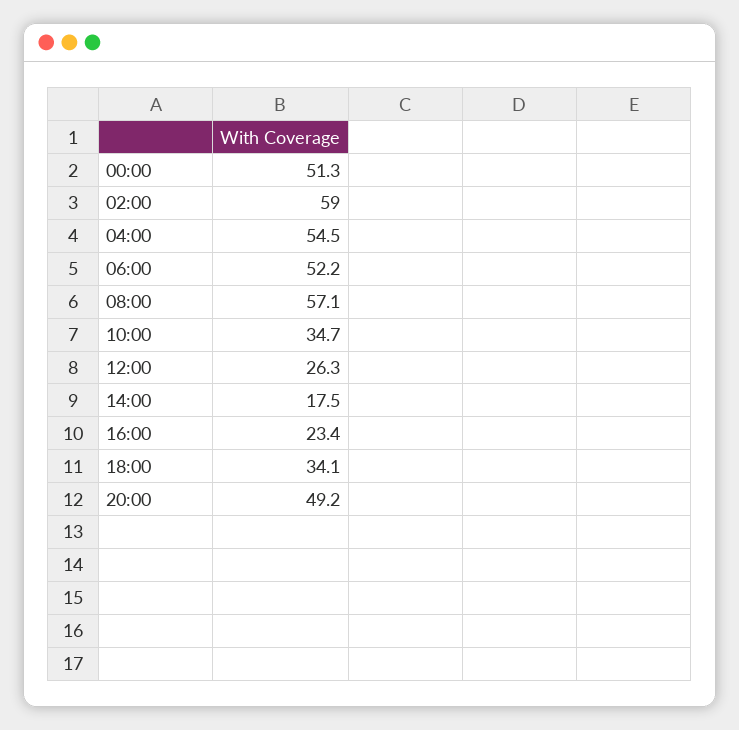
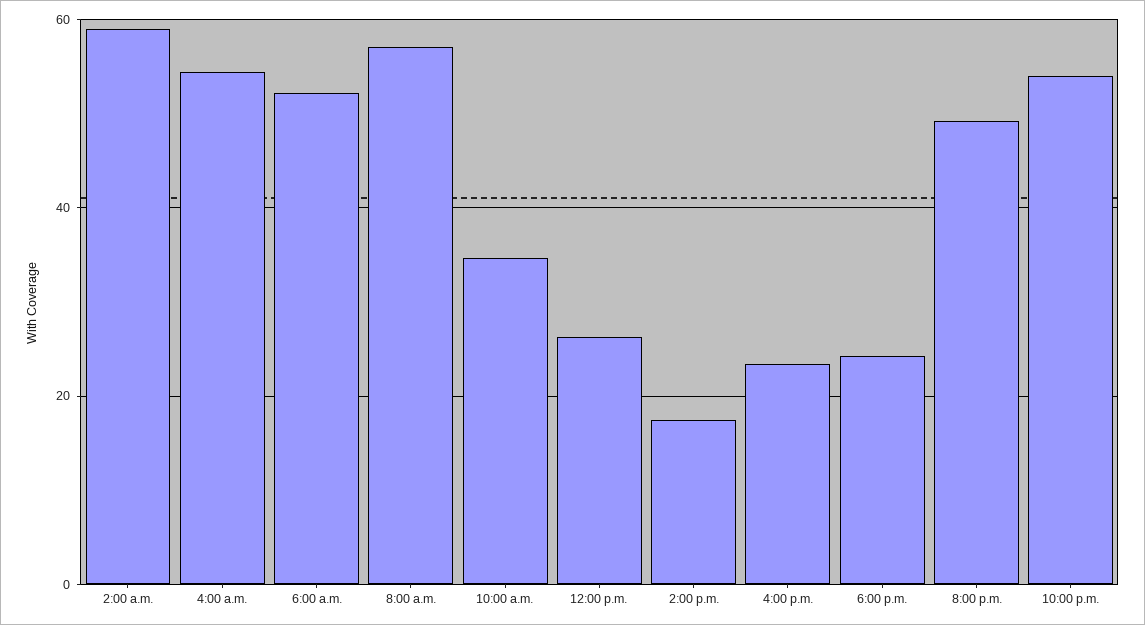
00:00: 51.3 -> none
18:00: 34.1 -> 24
10:00 p.m.: none -> 54

